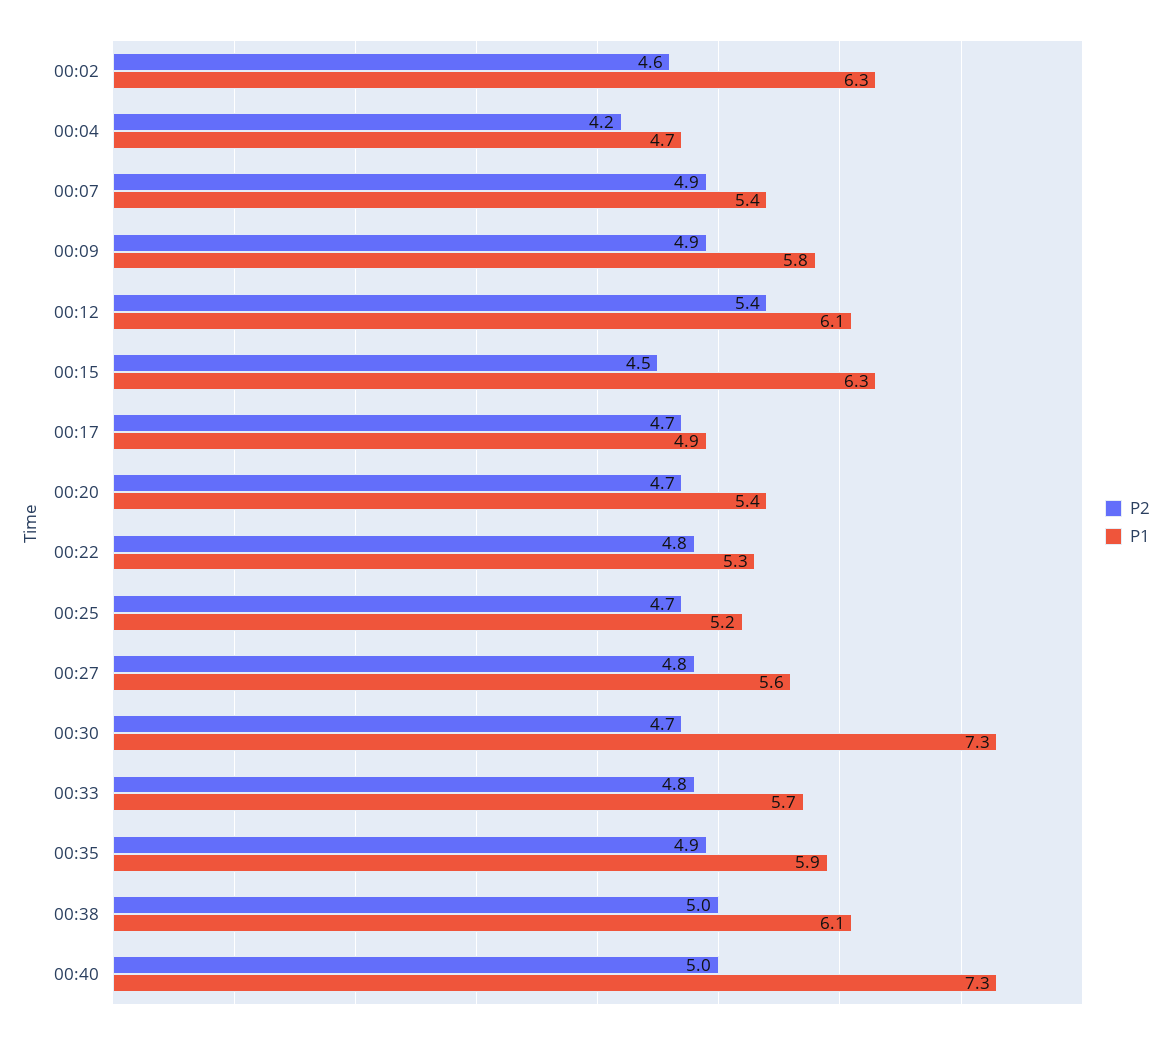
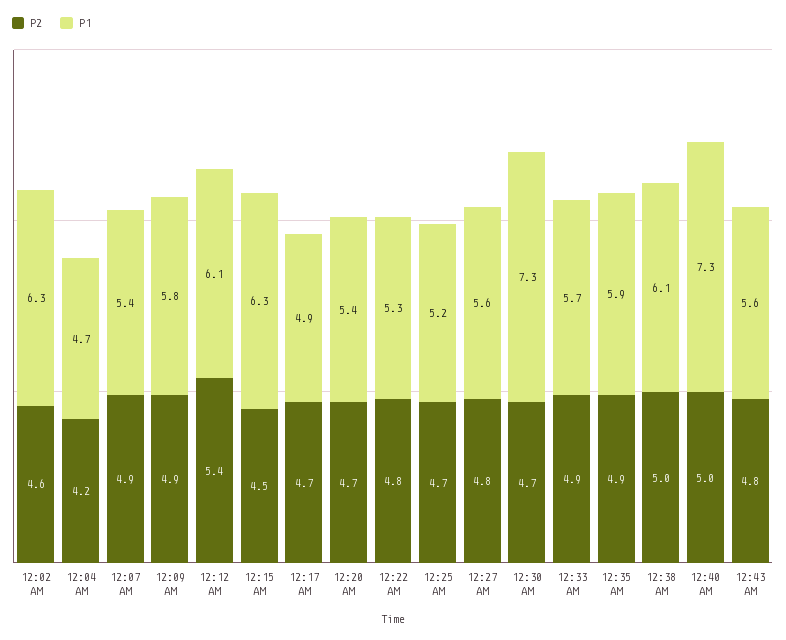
P2, 00:33: 4.8 -> 4.9
P2, 12:43 AM: none -> 4.8
P1, 12:43 AM: none -> 5.6

